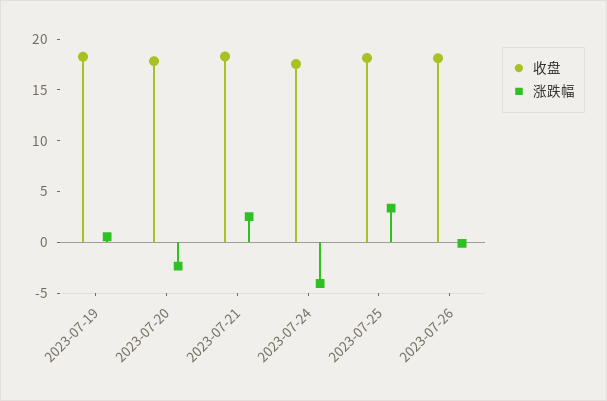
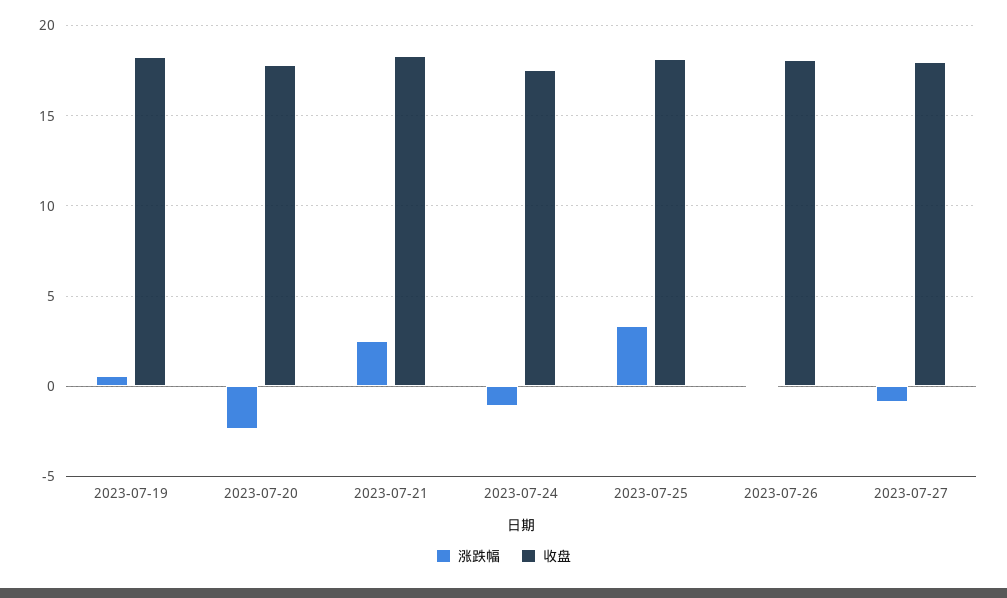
涨跌幅, 2023-07-24: -4 -> -1
涨跌幅, 2023-07-27: none -> -1
收盘, 2023-07-27: none -> 18

